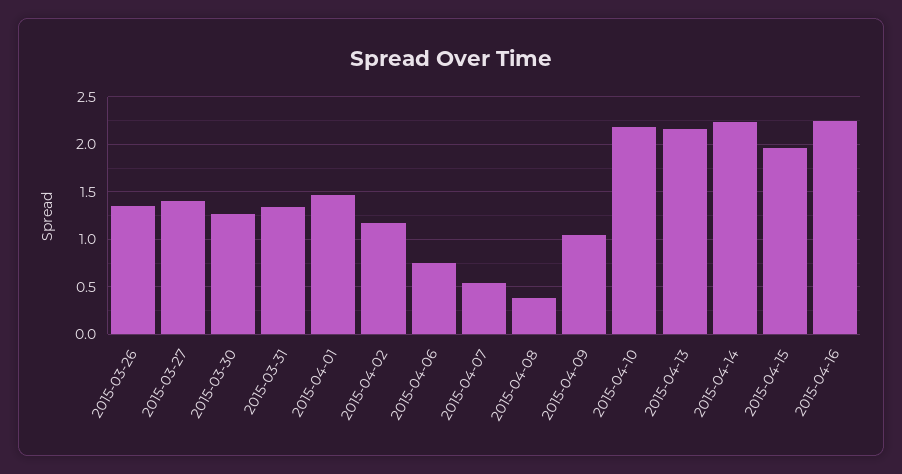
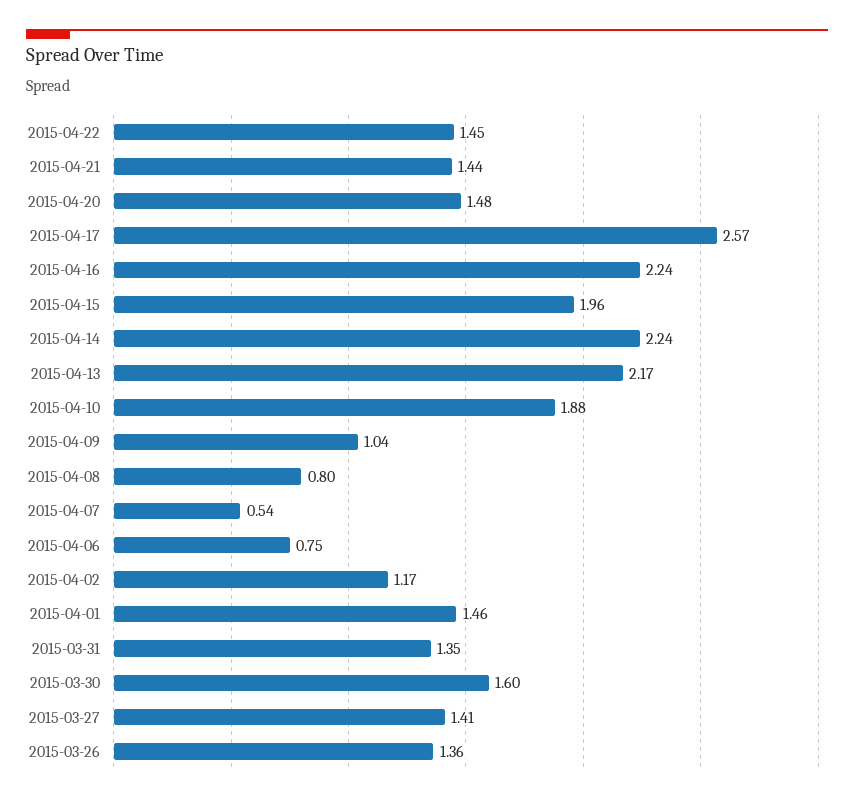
2015-03-30: 1.3 -> 1.6
2015-04-08: 0.4 -> 0.8
2015-04-10: 2.2 -> 1.88
2015-04-22: none -> 1.45
2015-04-21: none -> 1.44
2015-04-20: none -> 1.48
2015-04-17: none -> 2.57

